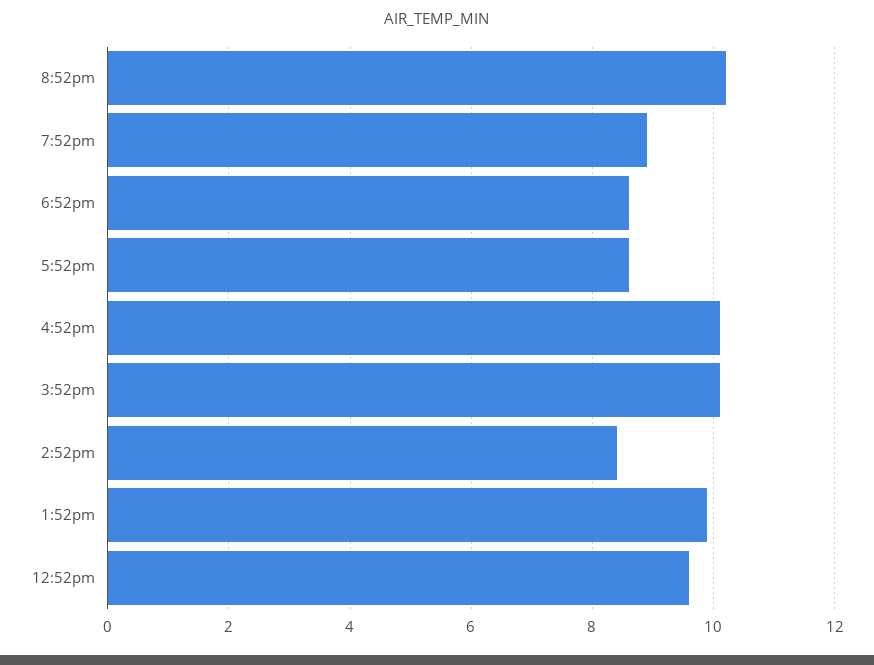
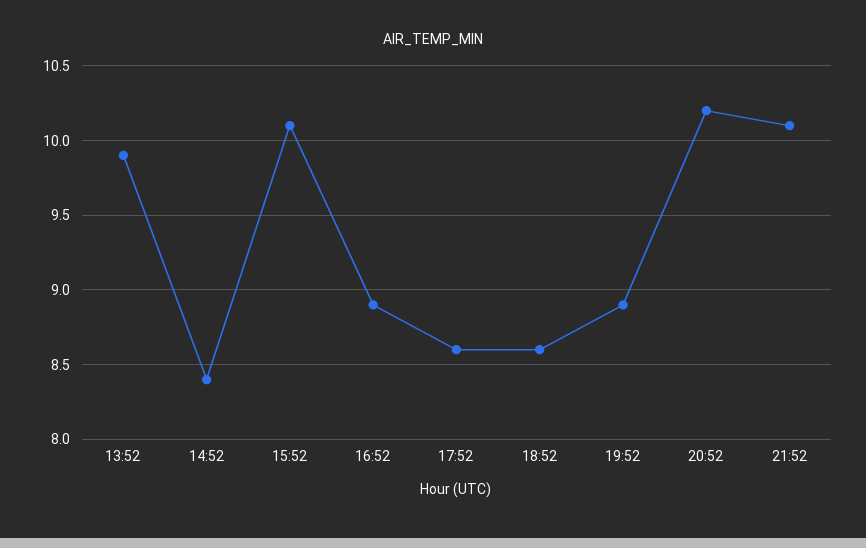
4:52pm: 10 -> 8.9
12:52pm: 9.5 -> none
21:52: none -> 10.1

